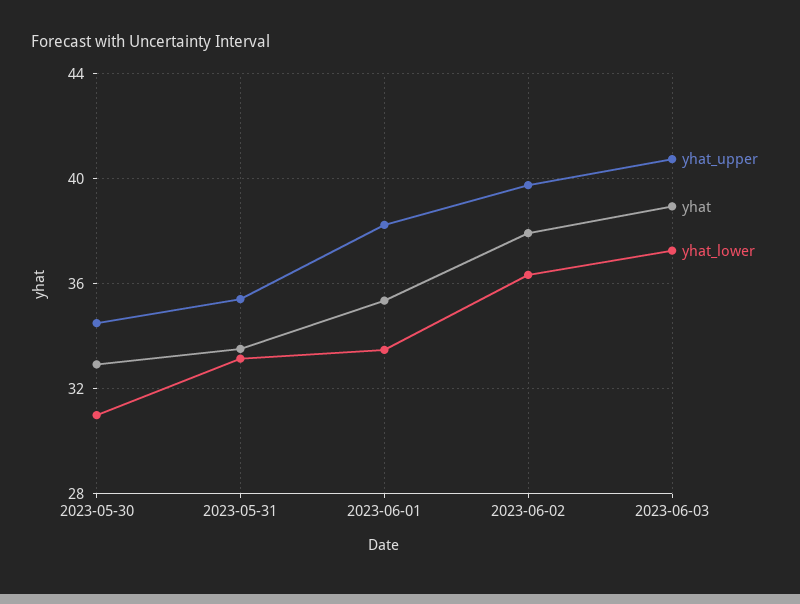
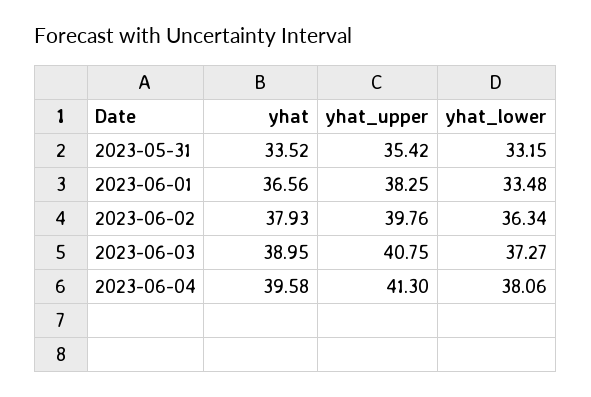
yhat_upper, 2023-05-30: 34.5 -> none
yhat, 2023-05-30: 33 -> none
yhat_lower, 2023-05-30: 31 -> none
yhat, 2023-06-01: 35.5 -> 36.56
yhat, 2023-06-04: none -> 39.58
yhat_upper, 2023-06-04: none -> 41.3
yhat_lower, 2023-06-04: none -> 38.06

